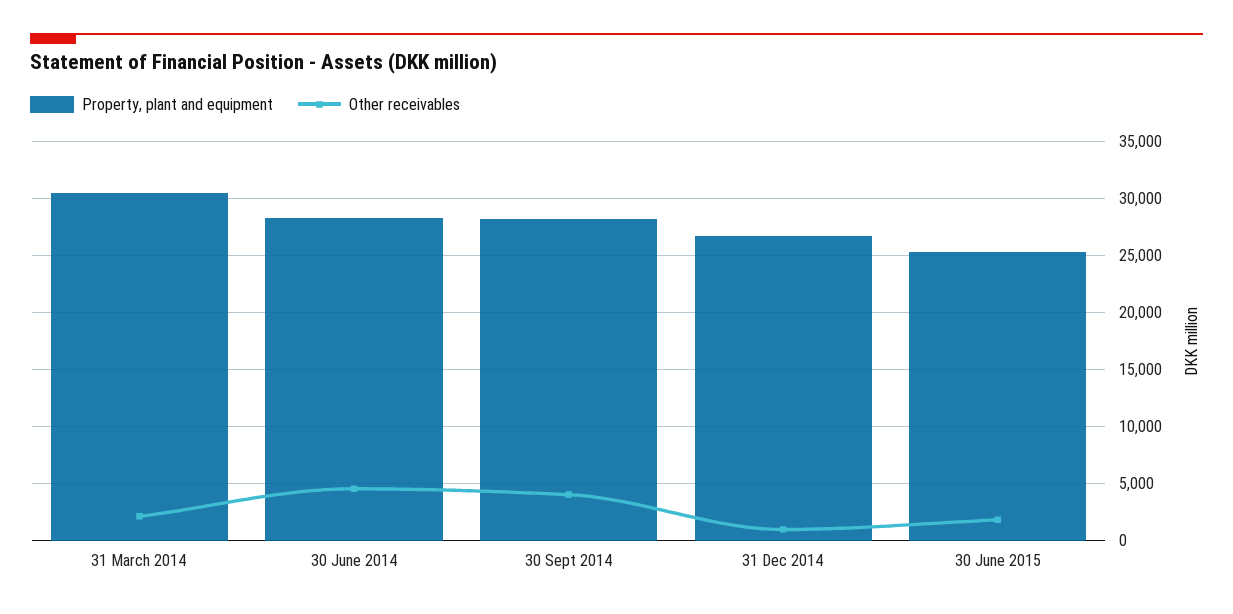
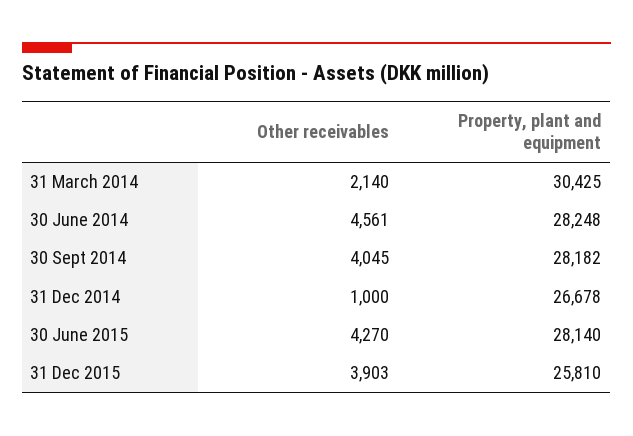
Property, plant and equipment, 30 June 2015: 25000 -> 28140
Other receivables, 30 June 2015: 2000 -> 4270
Other receivables, 31 Dec 2015: none -> 3903
Property, plant and equipment, 31 Dec 2015: none -> 25810

